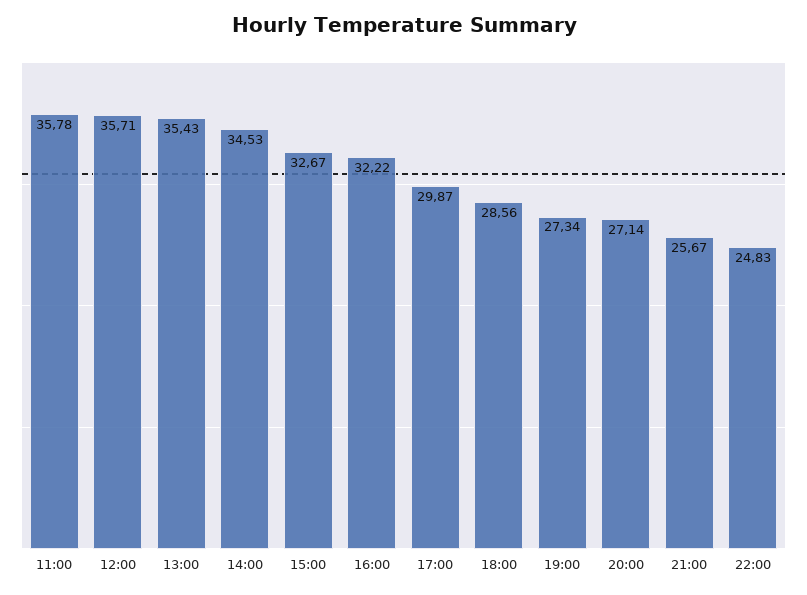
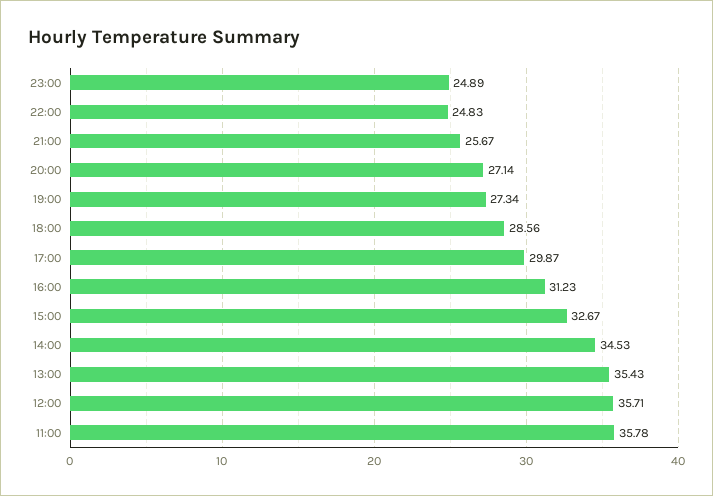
16:00: 32.22 -> 31.23
23:00: none -> 24.89

